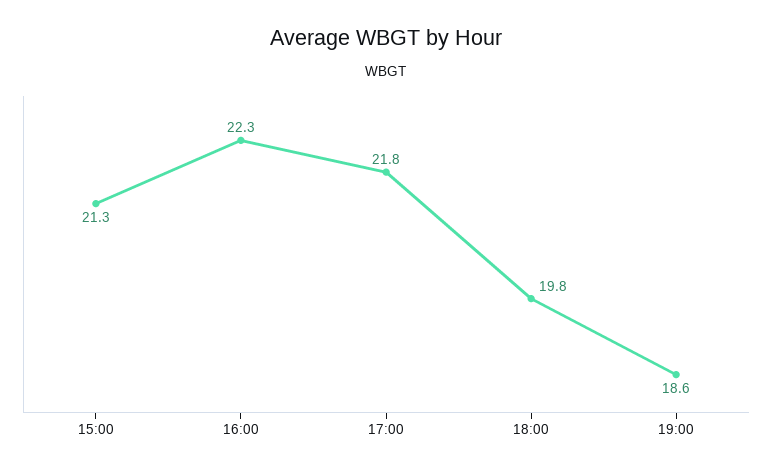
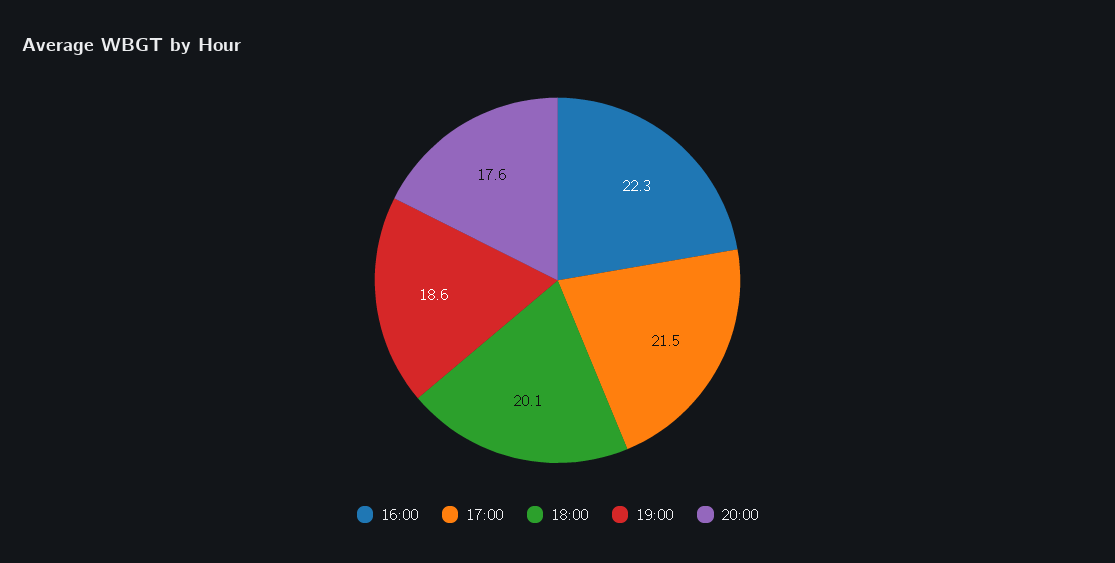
15:00: 21.3 -> none
17:00: 21.8 -> 21.5
18:00: 19.8 -> 20.1
20:00: none -> 17.6

